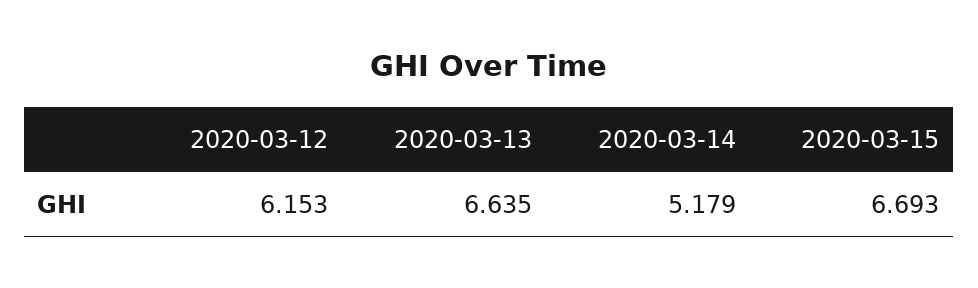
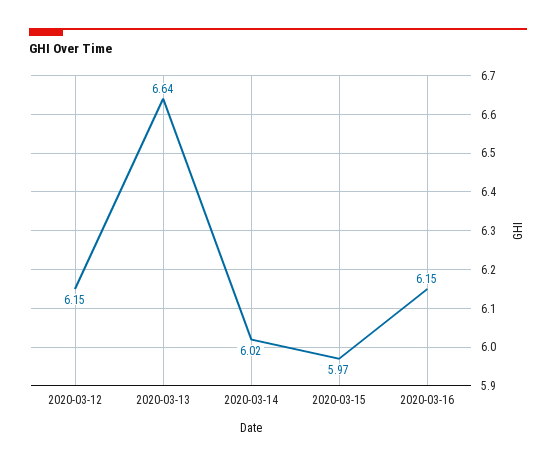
2020-03-14: 5.179 -> 6.02
2020-03-15: 6.693 -> 5.97
2020-03-16: none -> 6.15

